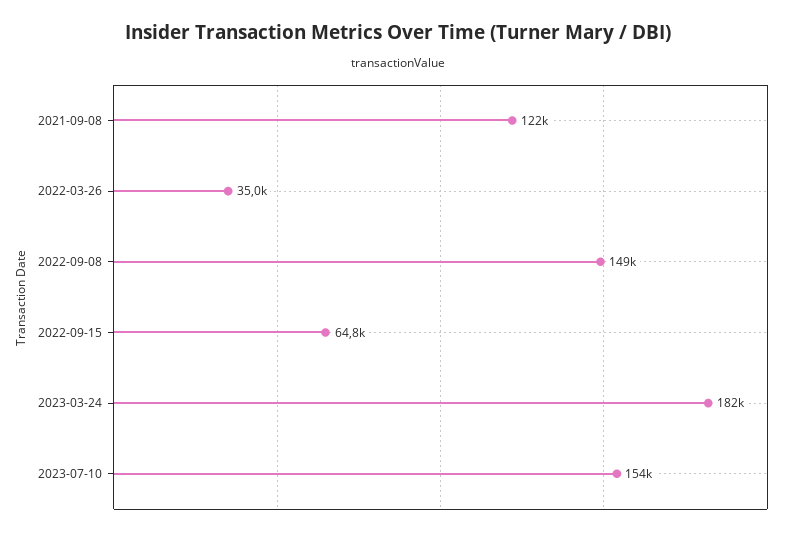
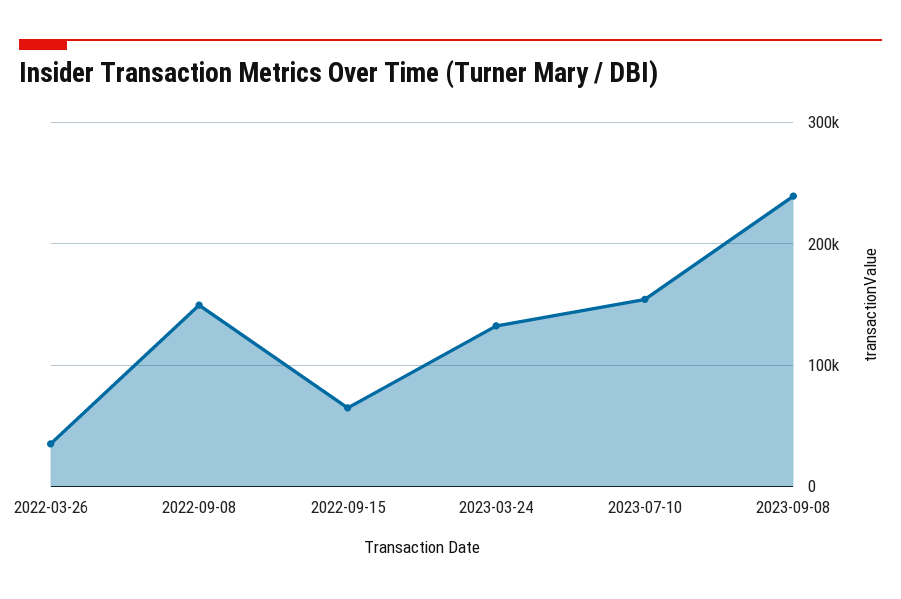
2021-09-08: 122000 -> none
2023-03-24: 182000 -> 130000
2023-09-08: none -> 240000

